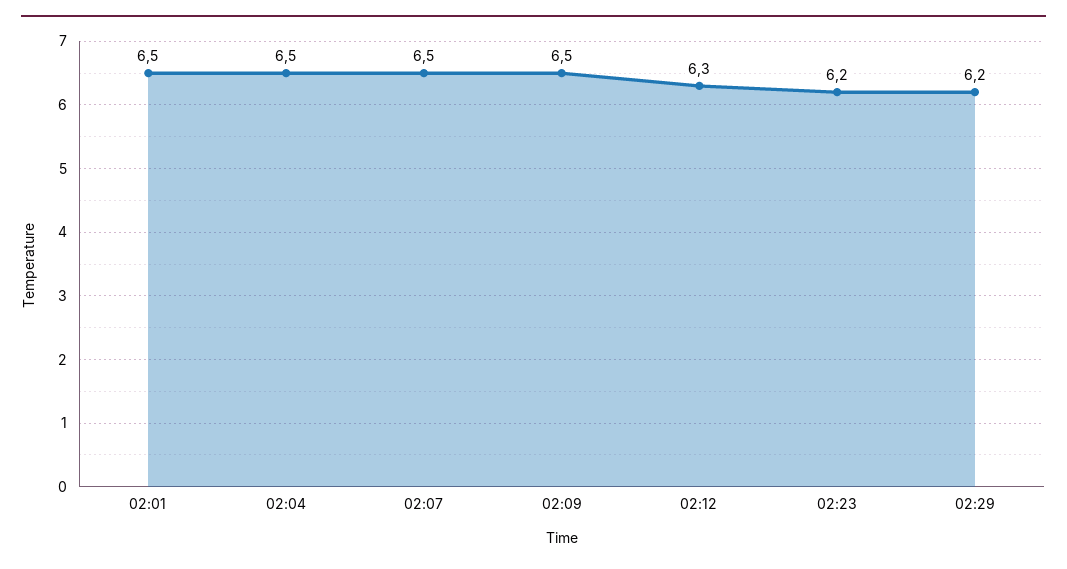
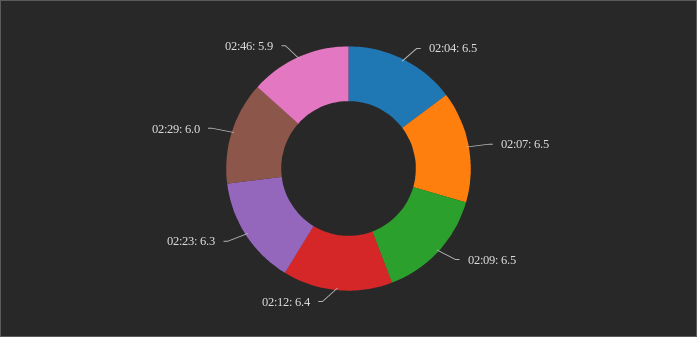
02:01: 6.5 -> none
02:12: 6.3 -> 6.4
02:23: 6.2 -> 6.3
02:29: 6.2 -> 6
02:46: none -> 5.9

